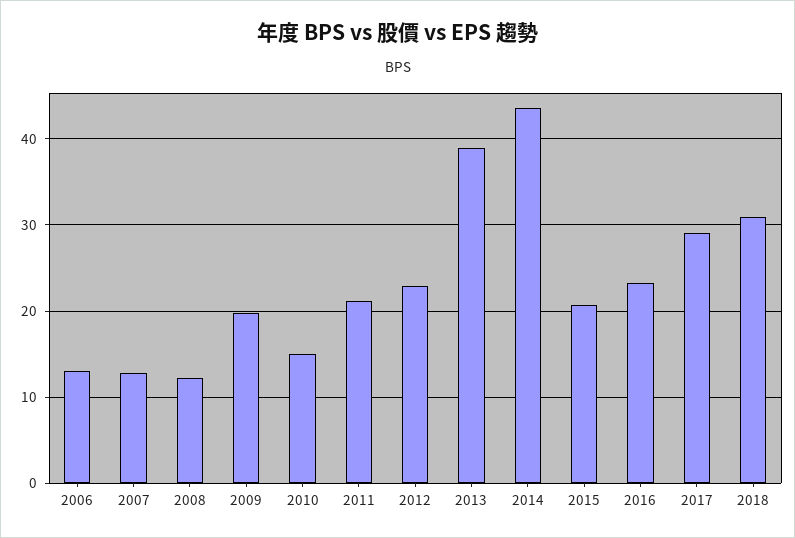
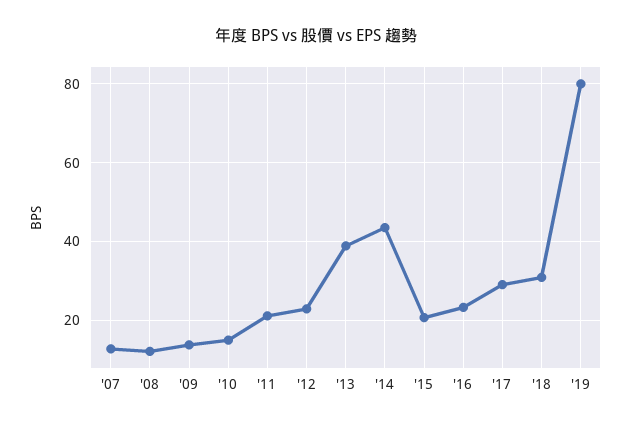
2006: 13 -> none
2009: 20 -> 14
'19: none -> 80

